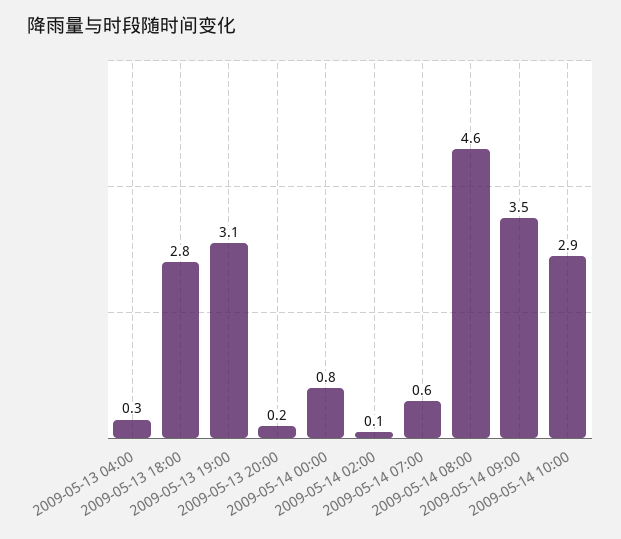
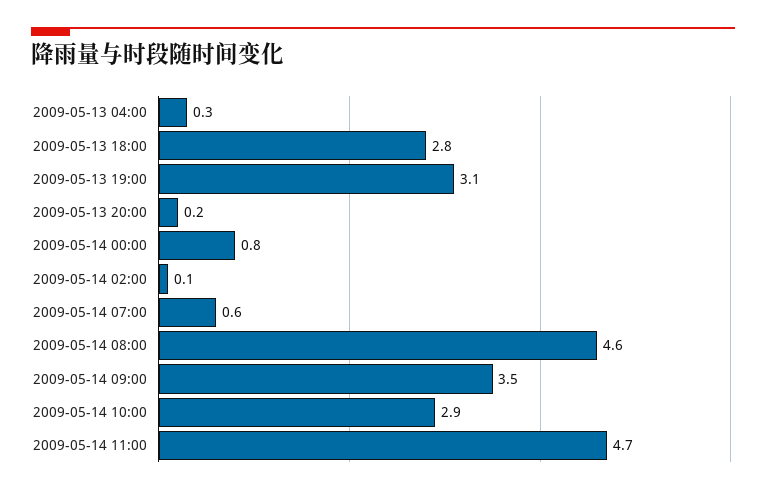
2009-05-14 11:00: none -> 4.7

